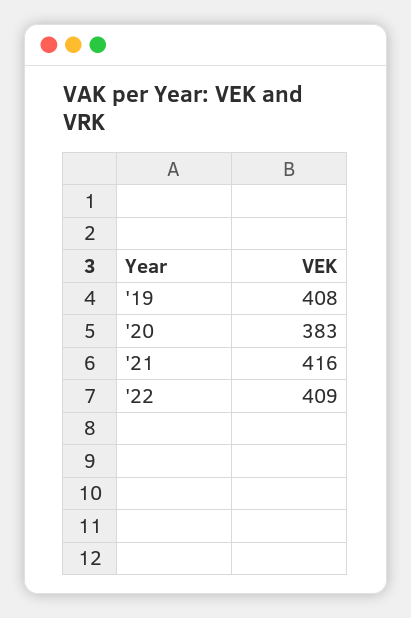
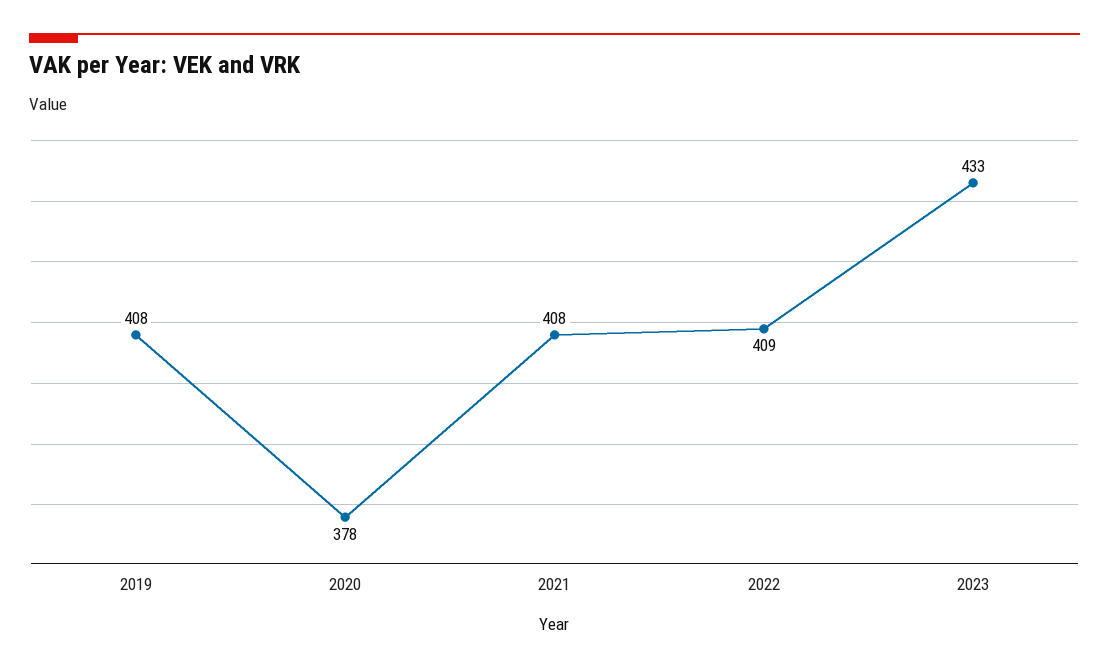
'20: 383 -> 378
'21: 416 -> 408
2023: none -> 433

